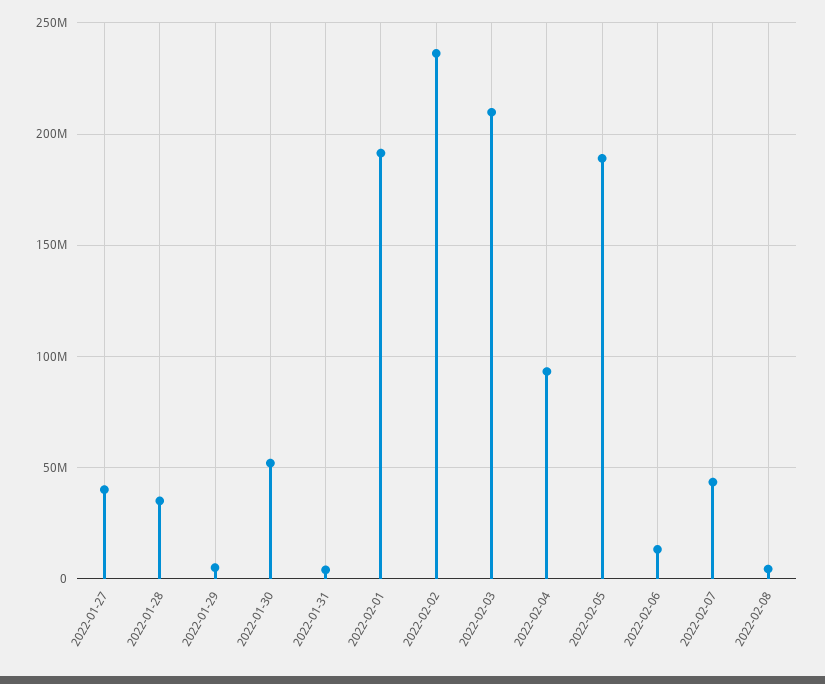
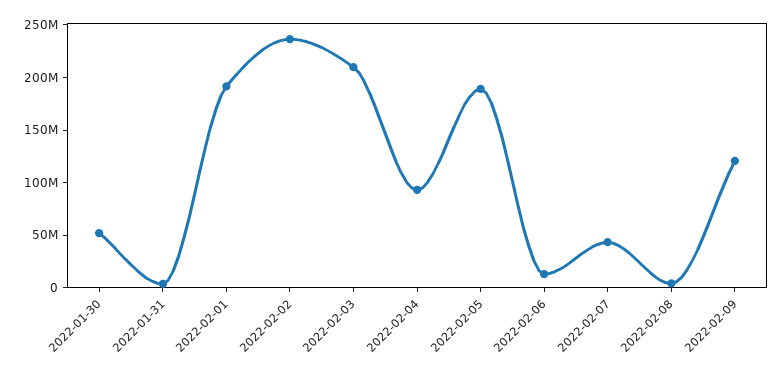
2022-01-27: 40000000 -> none
2022-01-28: 35000000 -> none
2022-01-29: 5000000 -> none
2022-02-09: none -> 120000000

